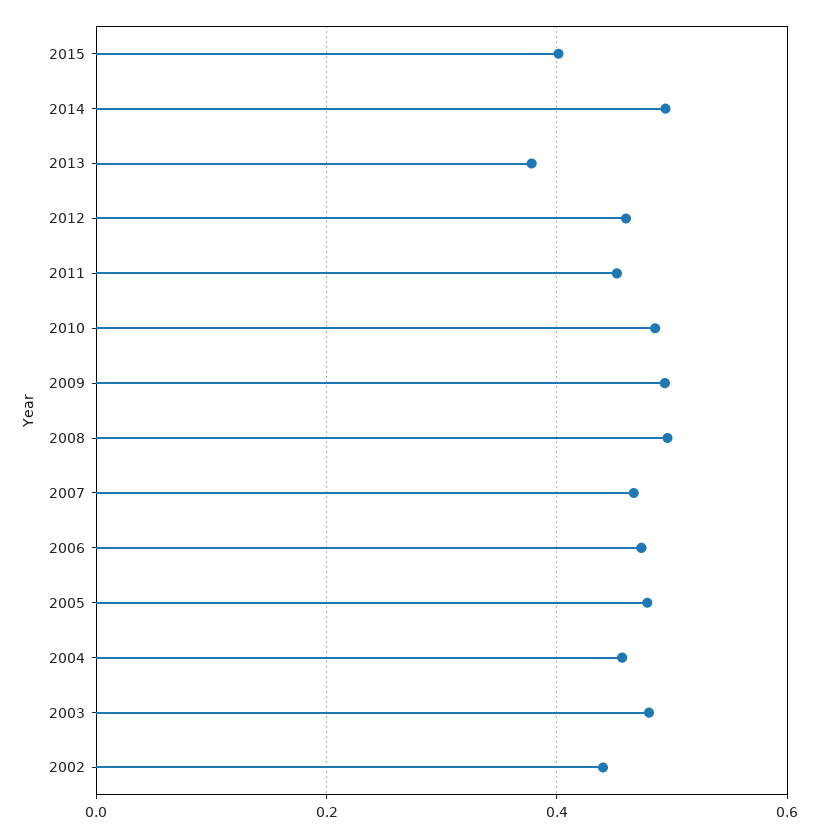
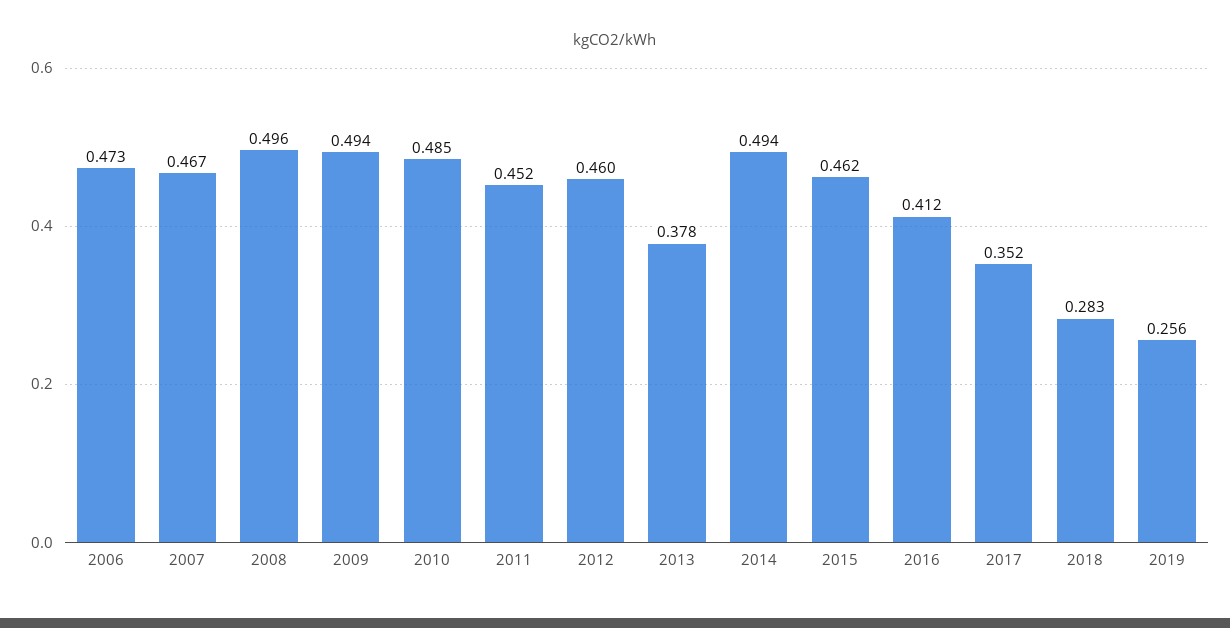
2015: 0.4 -> 0.462
2005: 0.48 -> none
2004: 0.46 -> none
2003: 0.48 -> none
2002: 0.44 -> none
2016: none -> 0.412
2017: none -> 0.352
2018: none -> 0.283
2019: none -> 0.256

